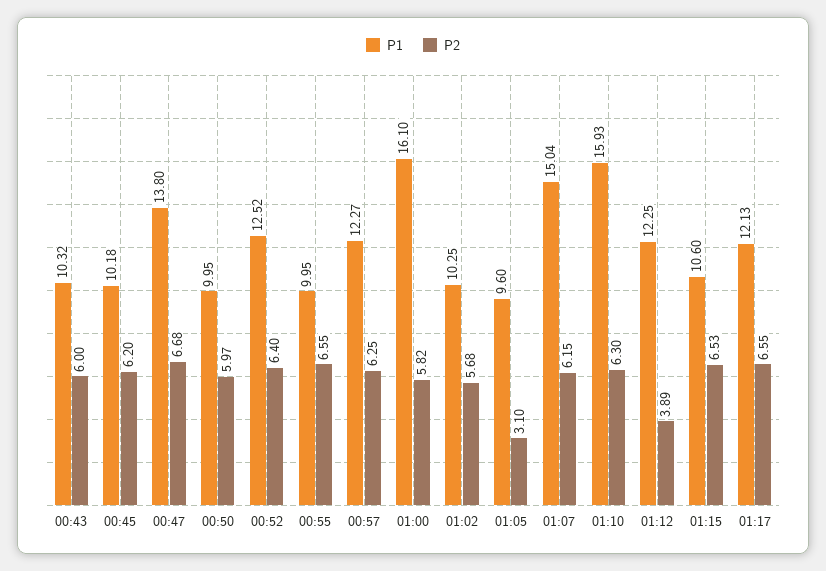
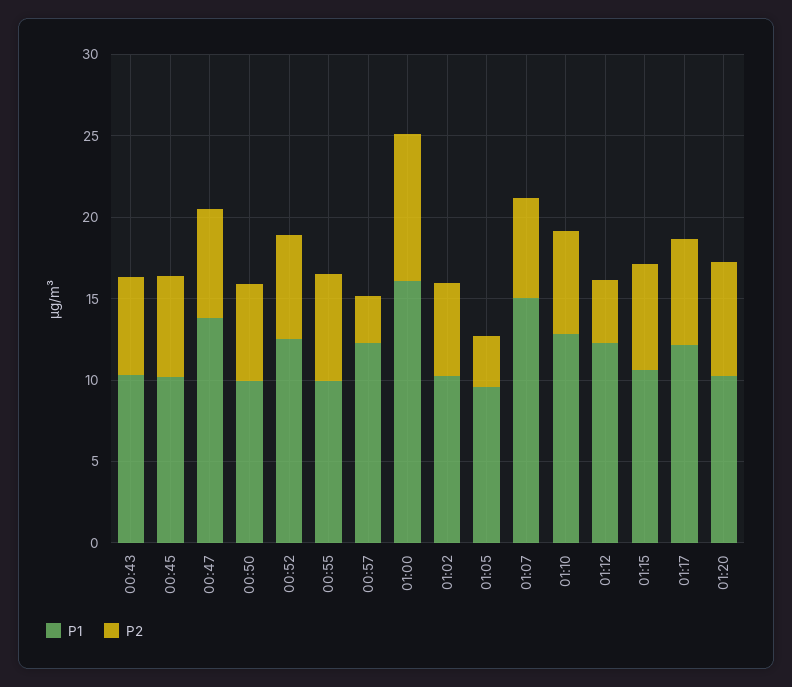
P2, 00:57: 6.25 -> 3
P2, 01:00: 5.82 -> 9
P1, 01:10: 15.93 -> 13
P1, 01:20: none -> 10
P2, 01:20: none -> 7

